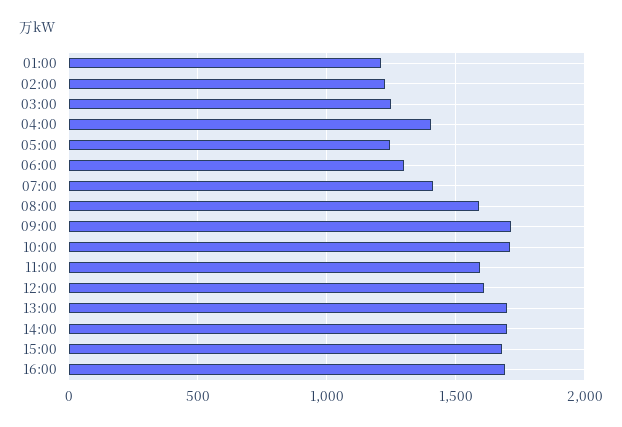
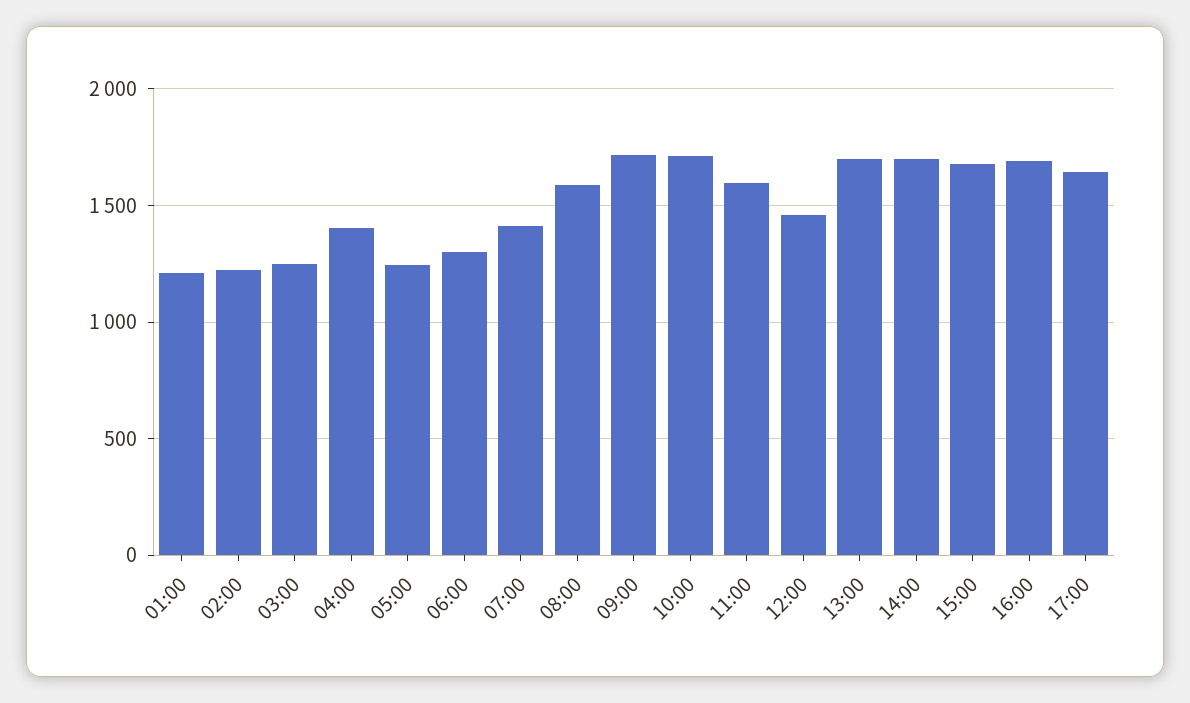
12:00: 1600 -> 1450
17:00: none -> 1650

